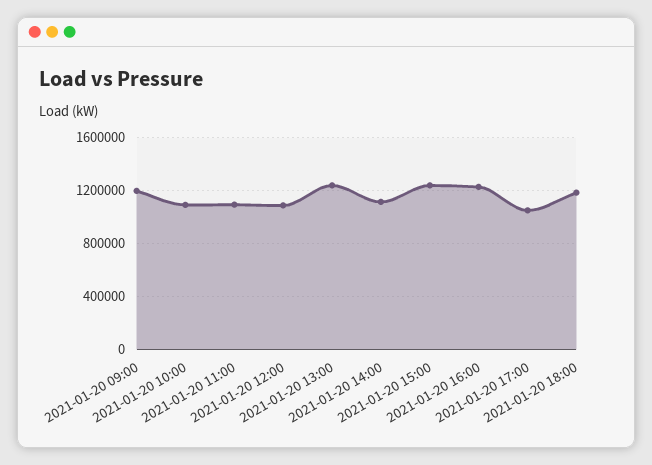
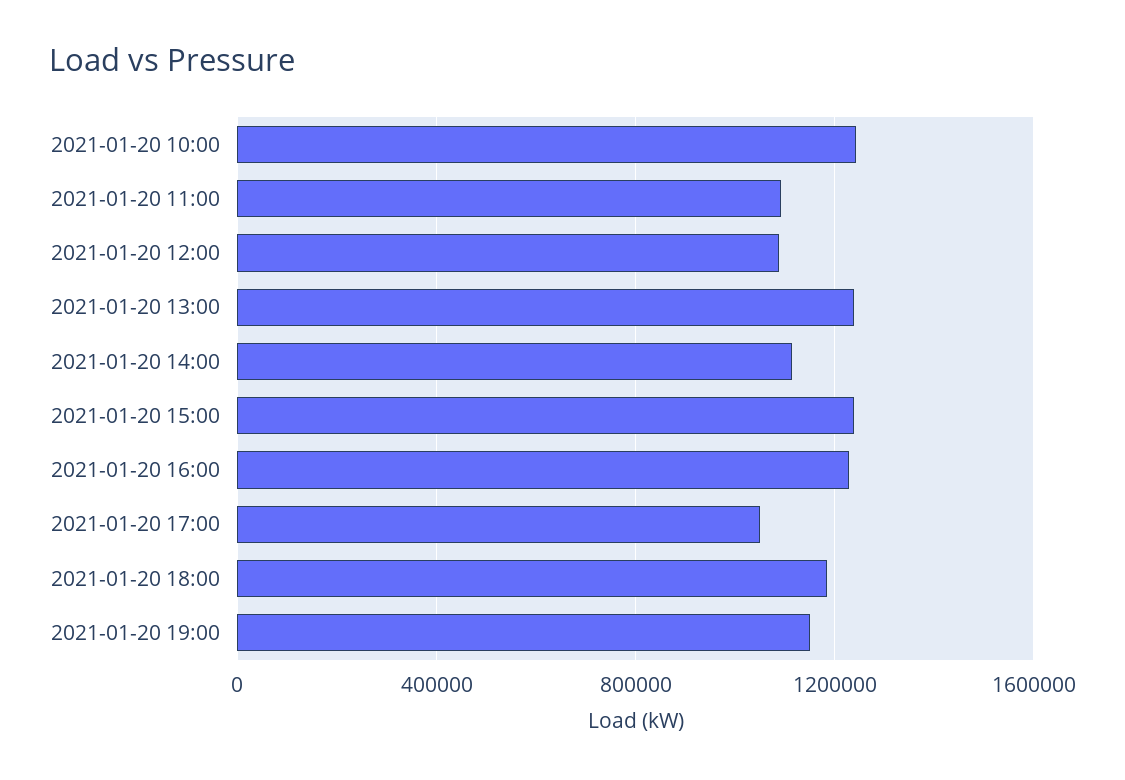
2021-01-20 09:00: 1200000 -> none
2021-01-20 10:00: 1100000 -> 1250000
2021-01-20 19:00: none -> 1150000

